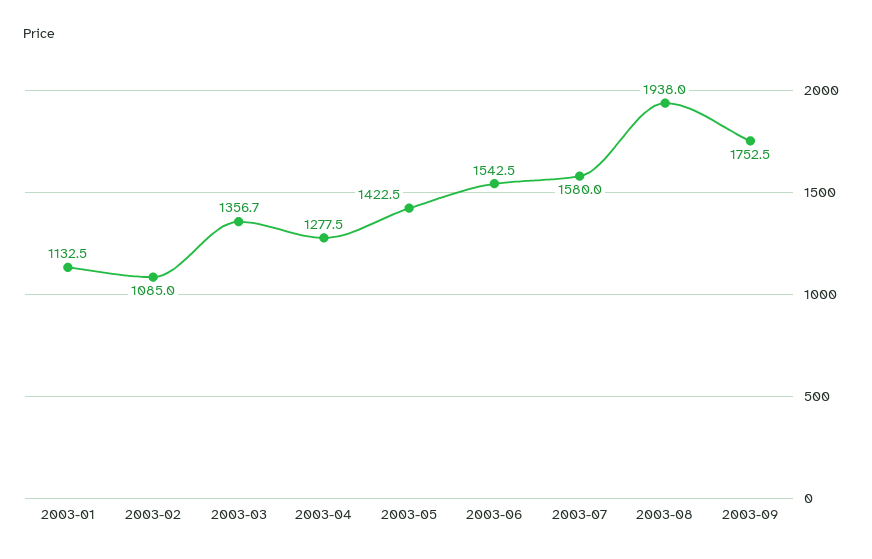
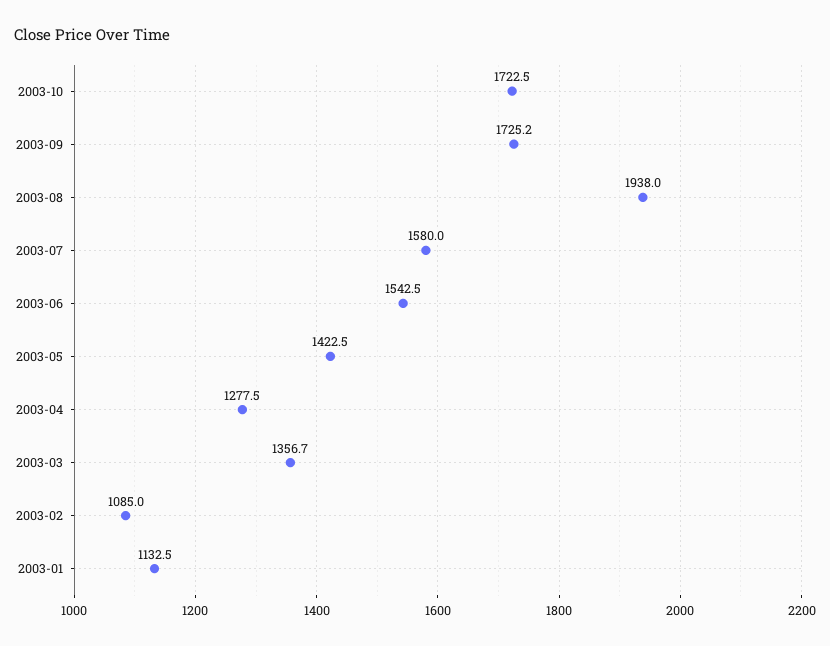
2003-09: 1752.5 -> 1725.2
2003-10: none -> 1722.5

